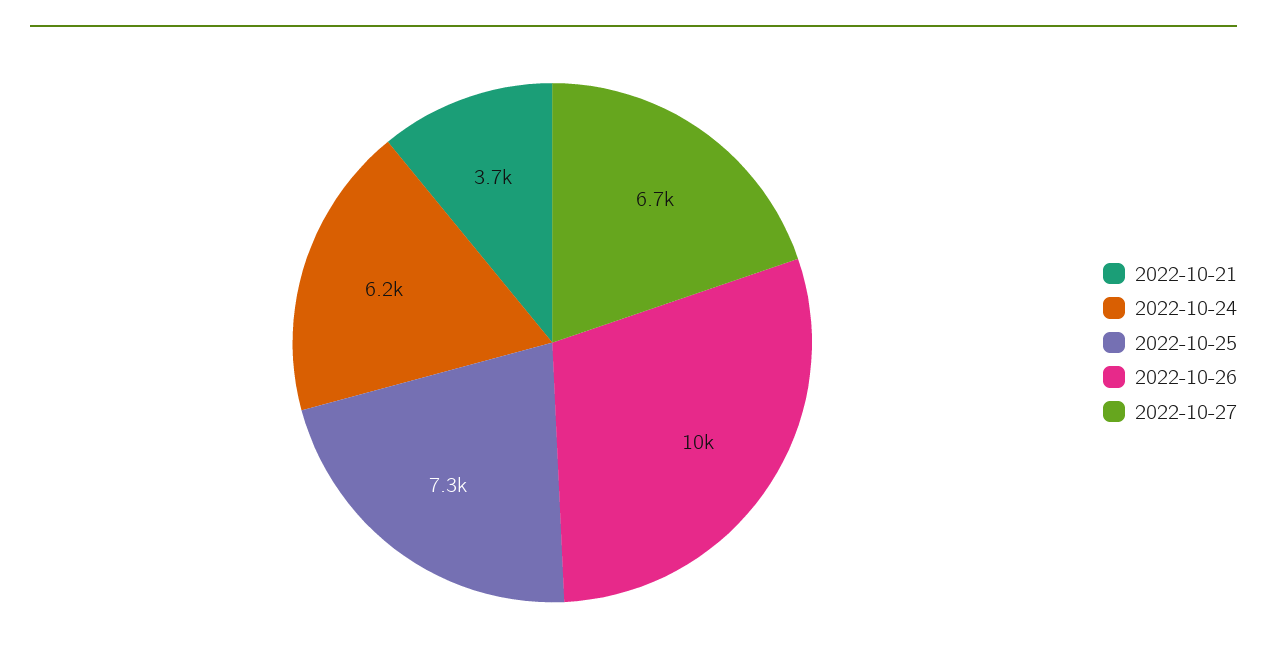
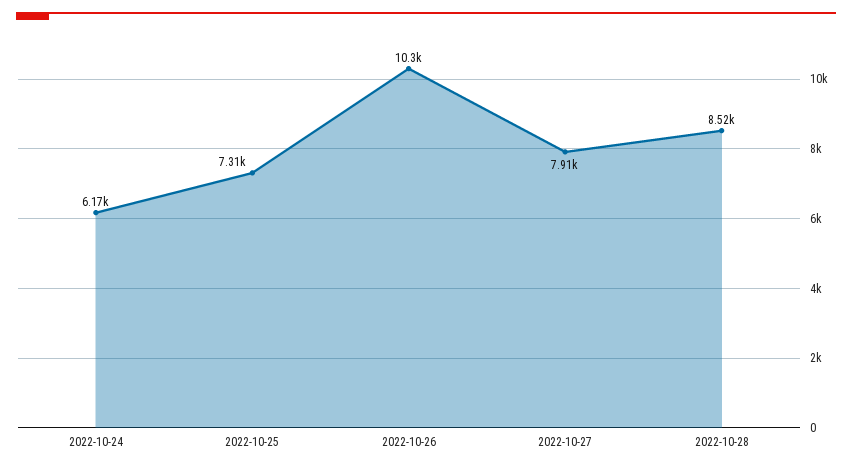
2022-10-21: 3700 -> none
2022-10-27: 6700 -> 7910
2022-10-28: none -> 8520

